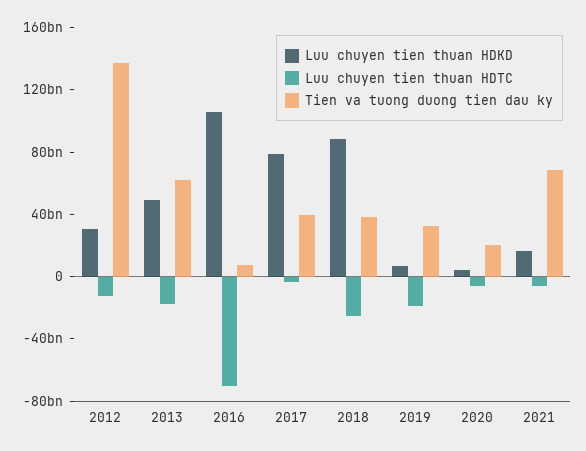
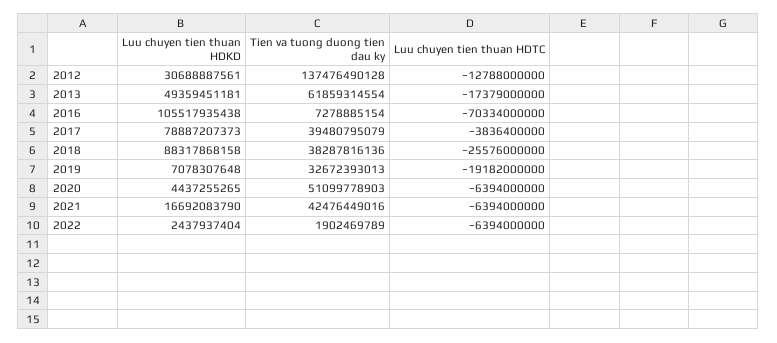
Tien va tuong duong tien dau ky, 2020: 20000000000 -> 51099778903
Tien va tuong duong tien dau ky, 2021: 70000000000 -> 42476449016
Luu chuyen tien thuan HDKD, 2022: none -> 2437937404
Tien va tuong duong tien dau ky, 2022: none -> 1902469789
Luu chuyen tien thuan HDTC, 2022: none -> -6394000000

